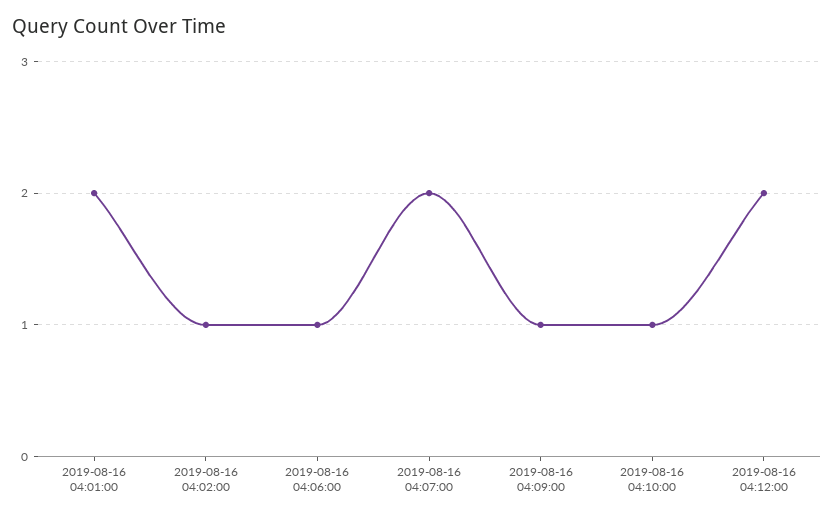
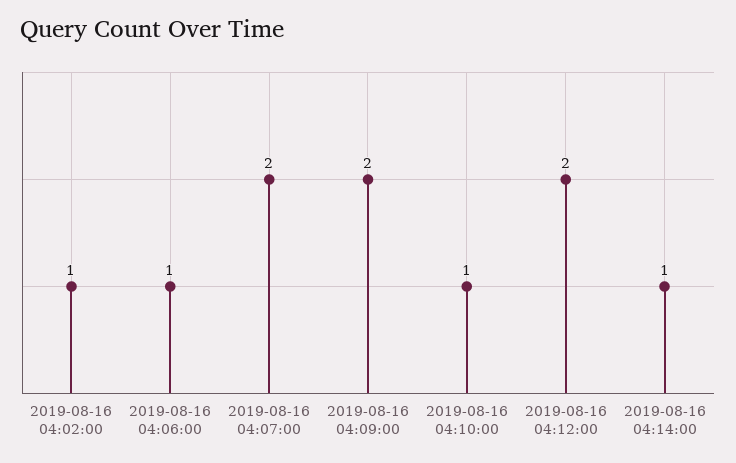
2019-08-16 04:01:00: 2 -> none
2019-08-16 04:09:00: 1 -> 2
2019-08-16 04:14:00: none -> 1

